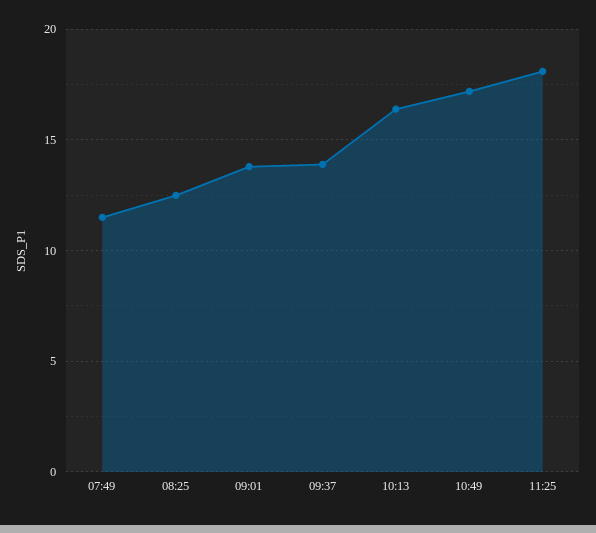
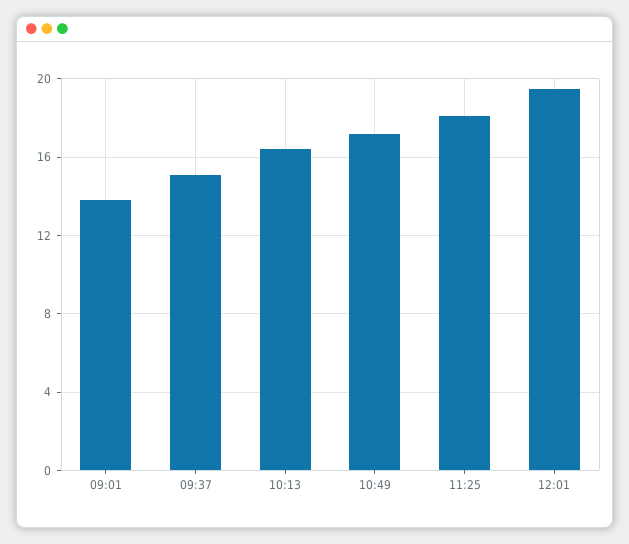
07:49: 11.5 -> none
08:25: 12.5 -> none
09:37: 14 -> 15
12:01: none -> 19.5

